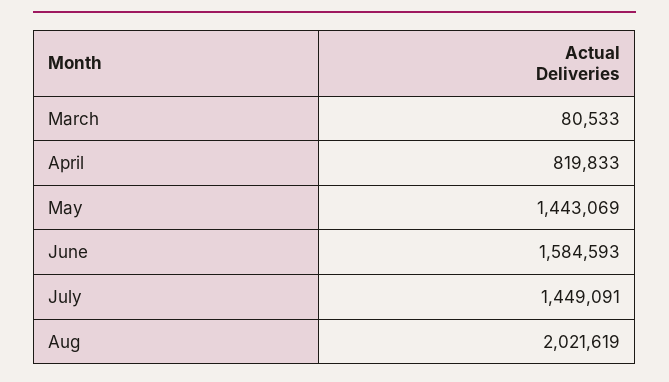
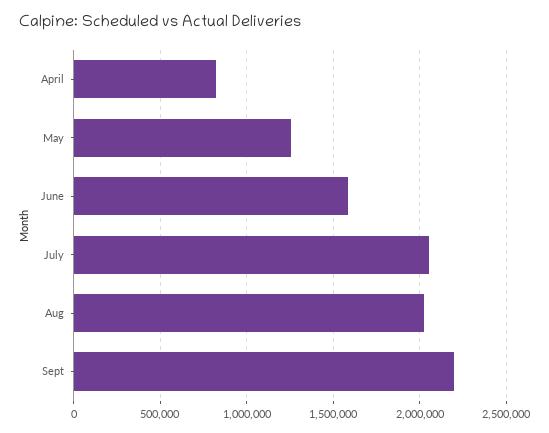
March: 80533 -> none
May: 1443069 -> 1250000
July: 1449091 -> 2050000
Sept: none -> 2200000

